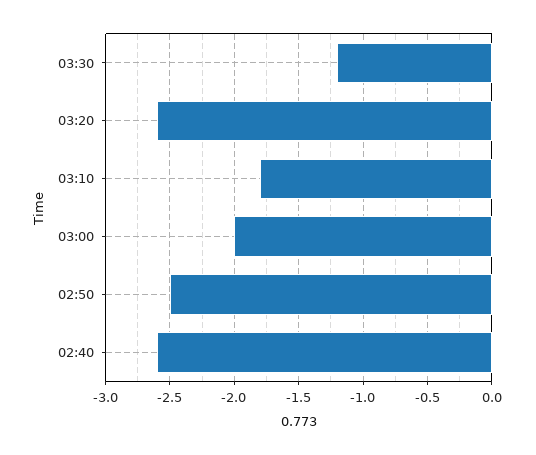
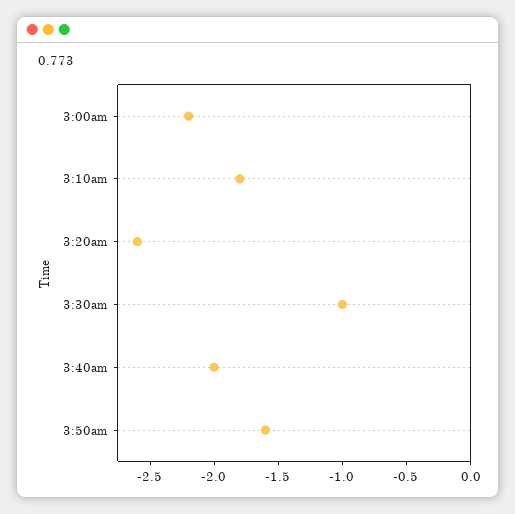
03:30: -1.2 -> -1
03:00: -2 -> -2.2
02:50: -2.5 -> none
02:40: -2.6 -> none
3:40am: none -> -2
3:50am: none -> -1.6

